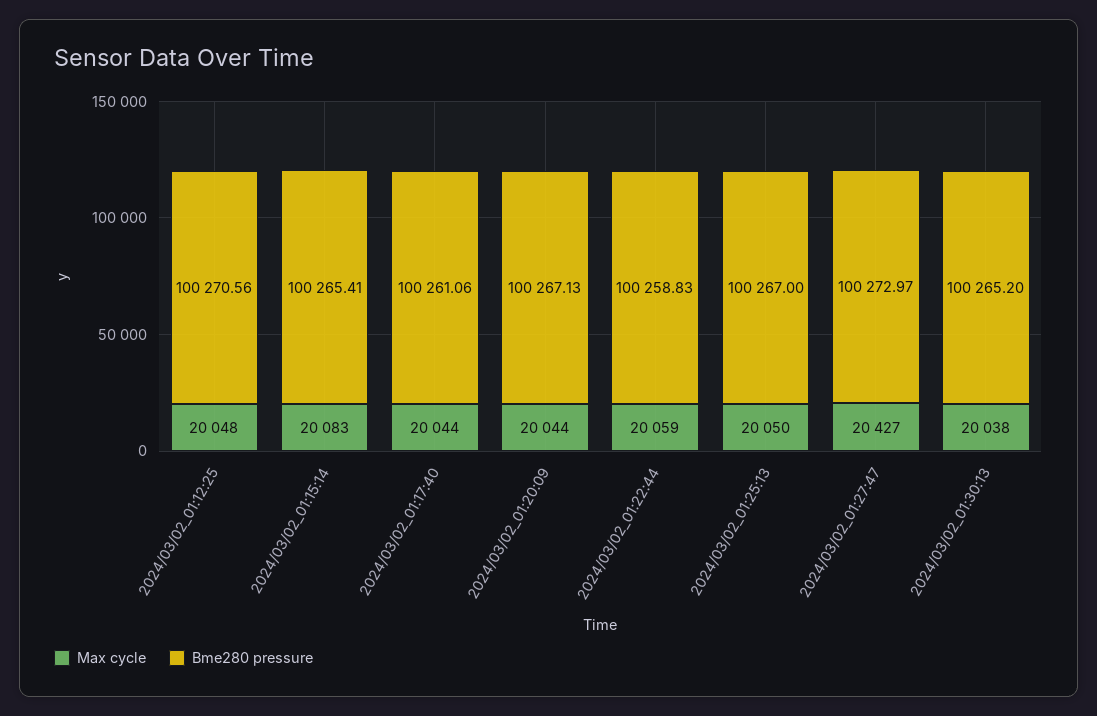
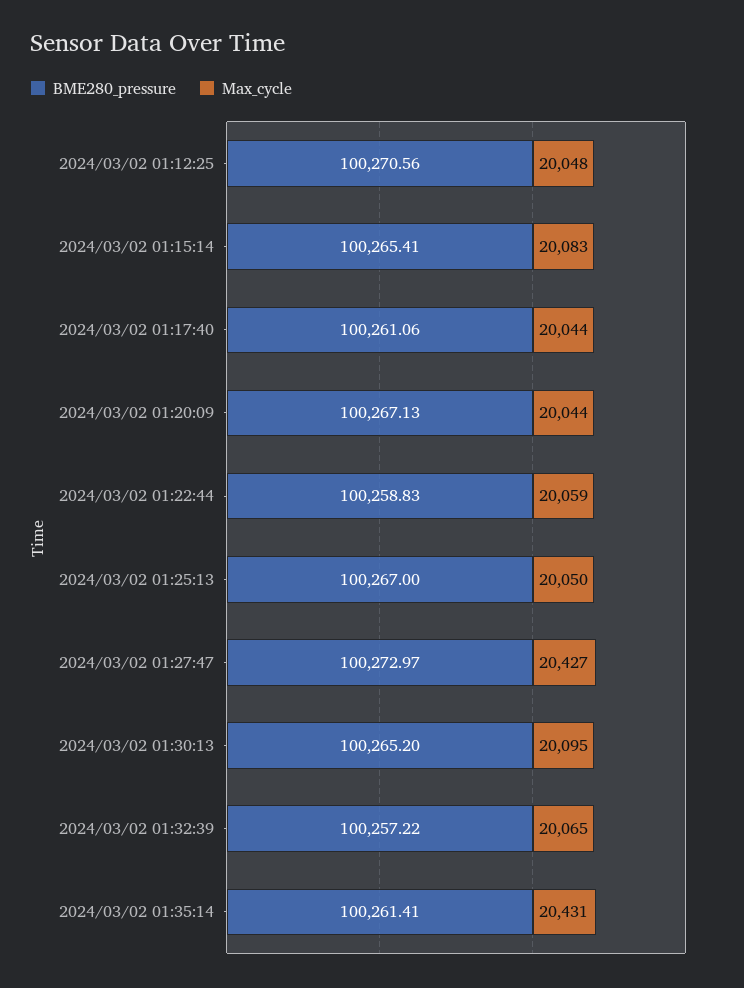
Max cycle, 2024/03/02_01:30:13: 20038 -> 20095
Bme280 pressure, 2024/03/02 01:32:39: none -> 100257.22
Max cycle, 2024/03/02 01:32:39: none -> 20065
Bme280 pressure, 2024/03/02 01:35:14: none -> 100261.41
Max cycle, 2024/03/02 01:35:14: none -> 20431

